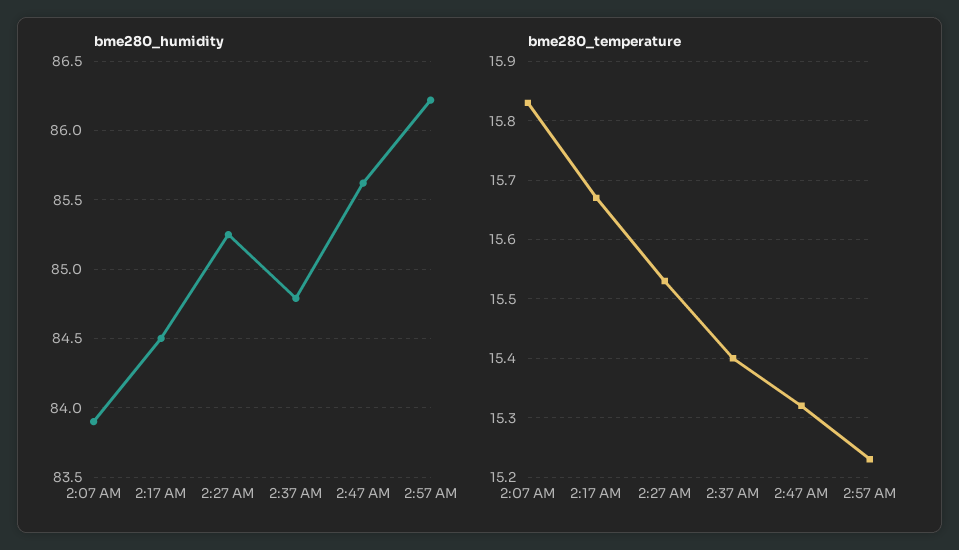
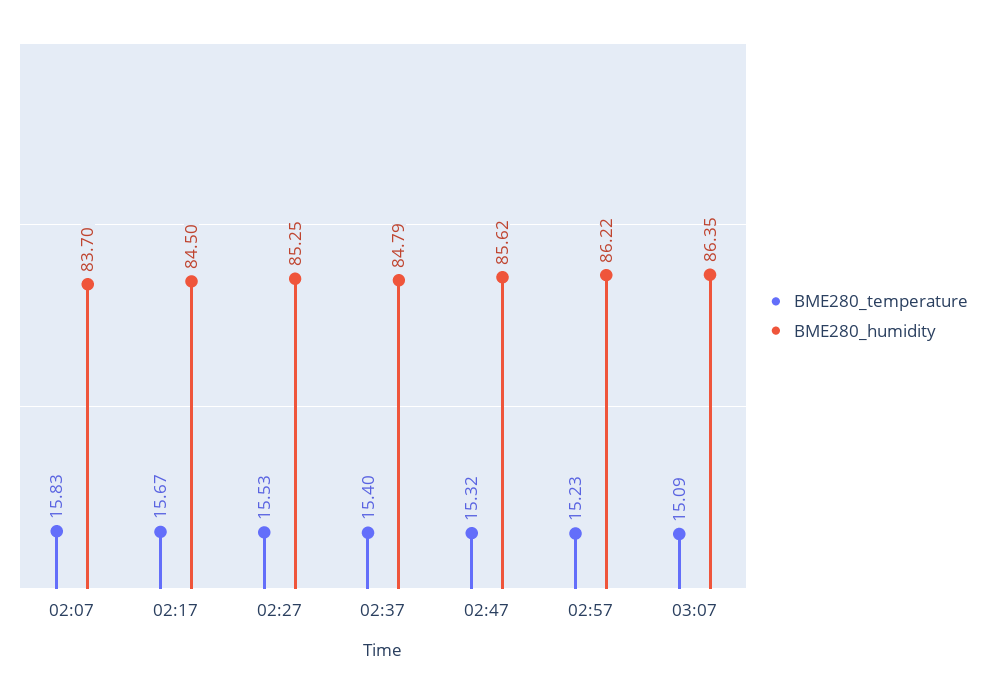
bme280_humidity, 2:07 AM: 83.9 -> 83.7
bme280_temperature, 03:07: none -> 15.09
bme280_humidity, 03:07: none -> 86.35

